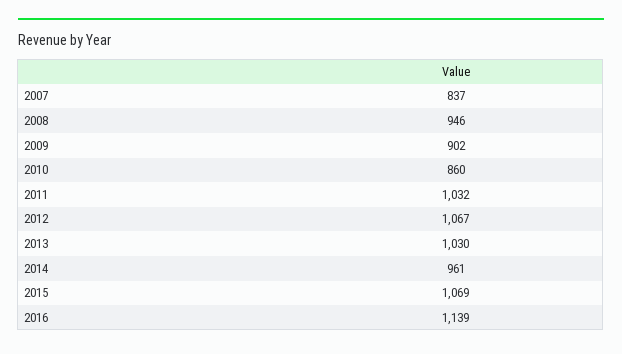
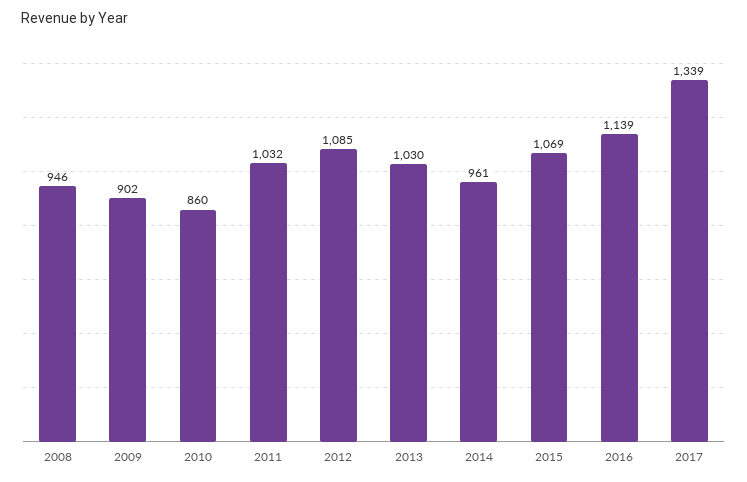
2007: 837 -> none
2012: 1067 -> 1085
2017: none -> 1339

